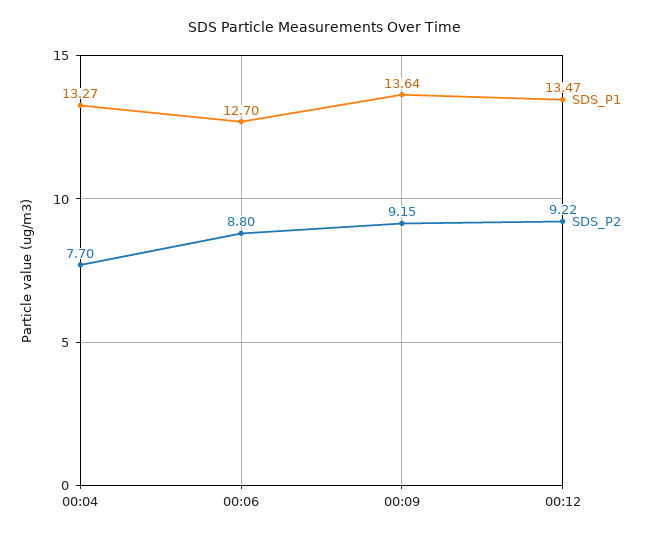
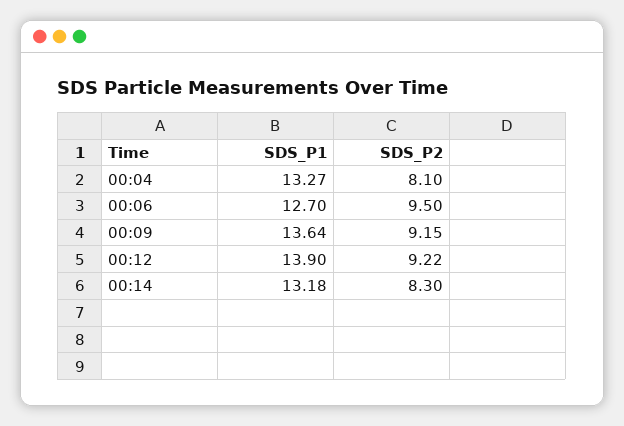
SDS_P2, 00:04: 7.7 -> 8.1
SDS_P2, 00:06: 8.8 -> 9.5
SDS_P1, 00:12: 13.47 -> 13.9
SDS_P1, 00:14: none -> 13.18
SDS_P2, 00:14: none -> 8.3

